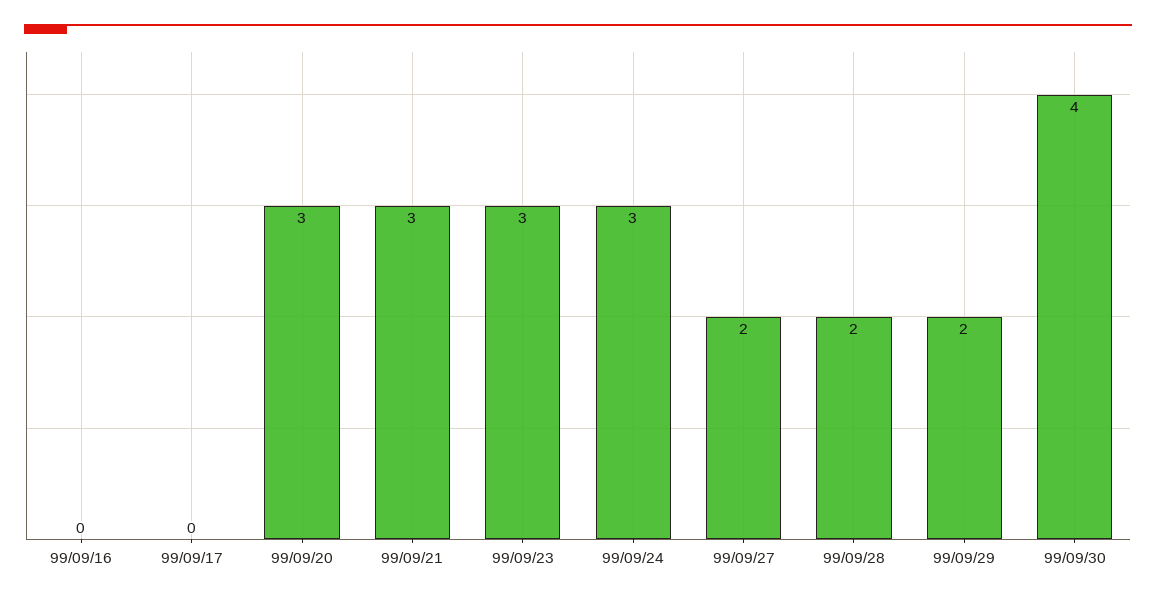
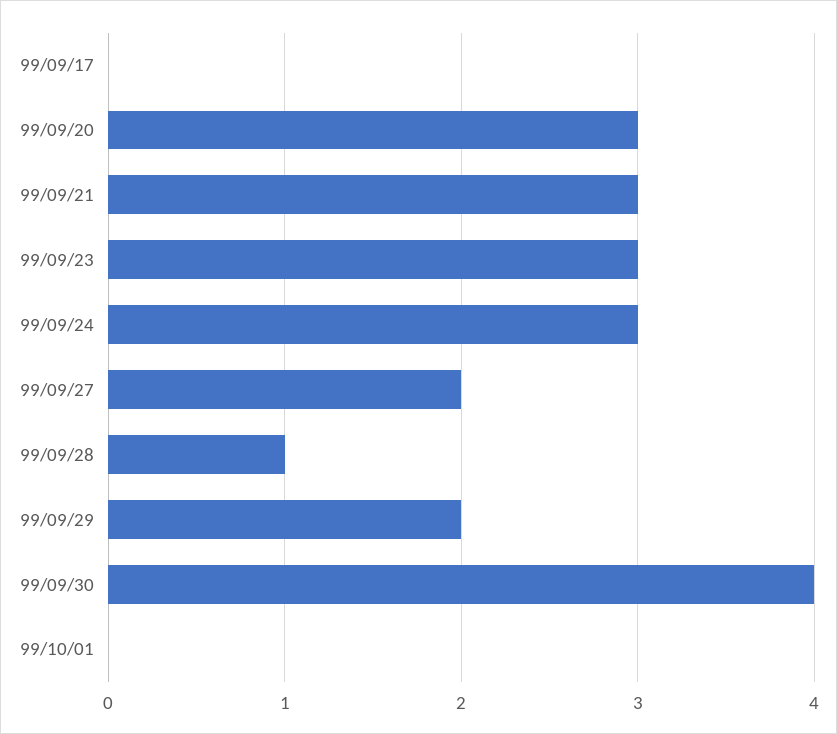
99/09/16: 0 -> none
99/09/28: 2 -> 1
99/10/01: none -> 0

